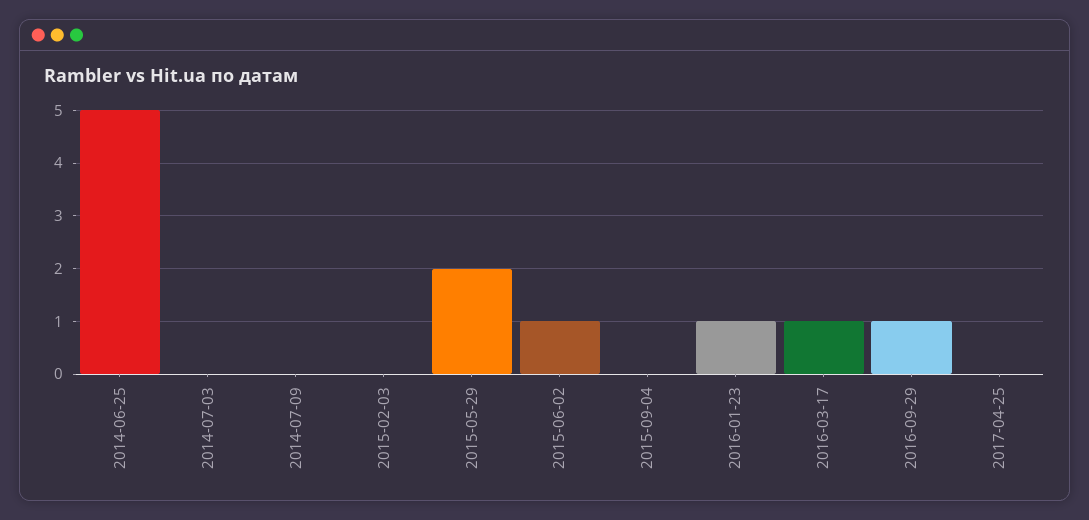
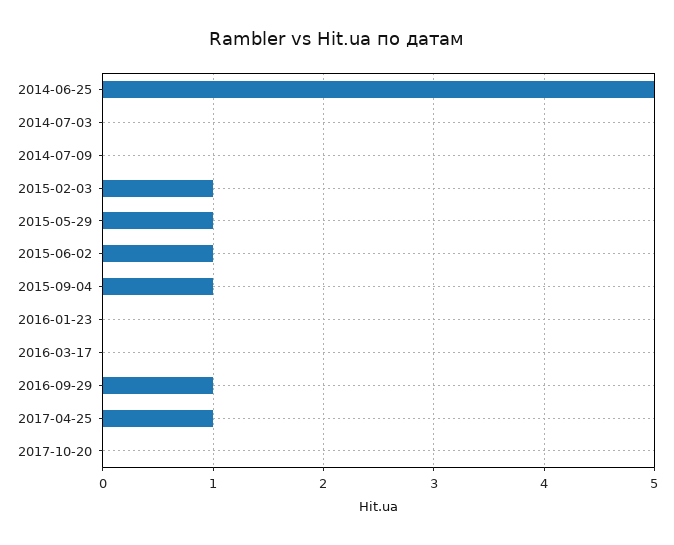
2015-02-03: 0 -> 1
2015-05-29: 2 -> 1
2015-09-04: 0 -> 1
2016-01-23: 1 -> 0
2016-03-17: 1 -> 0
2017-04-25: 0 -> 1
2017-10-20: none -> 0

